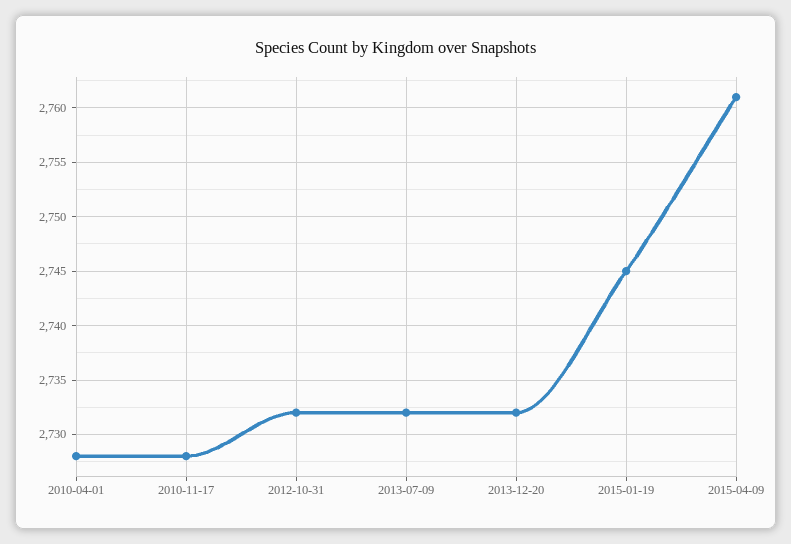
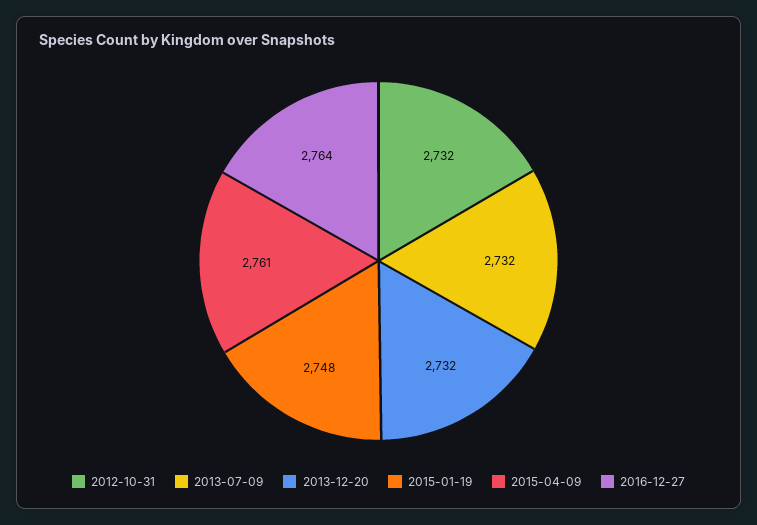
2010-04-01: 2728 -> none
2010-11-17: 2728 -> none
2015-01-19: 2745 -> 2748
2016-12-27: none -> 2764

